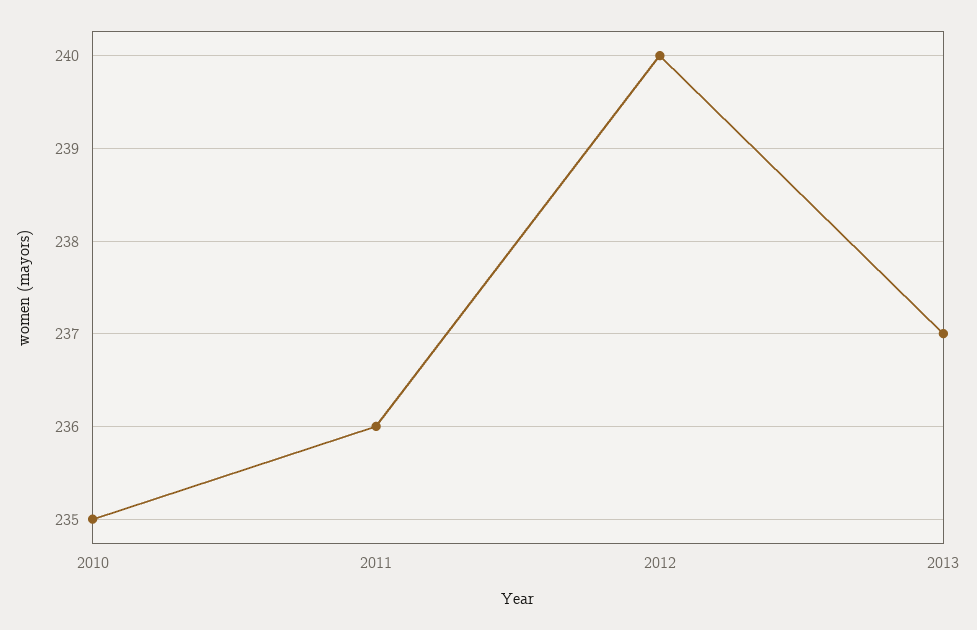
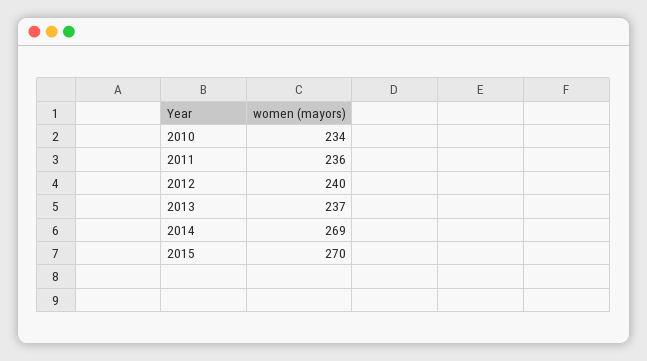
2010: 235 -> 234
2014: none -> 269
2015: none -> 270

